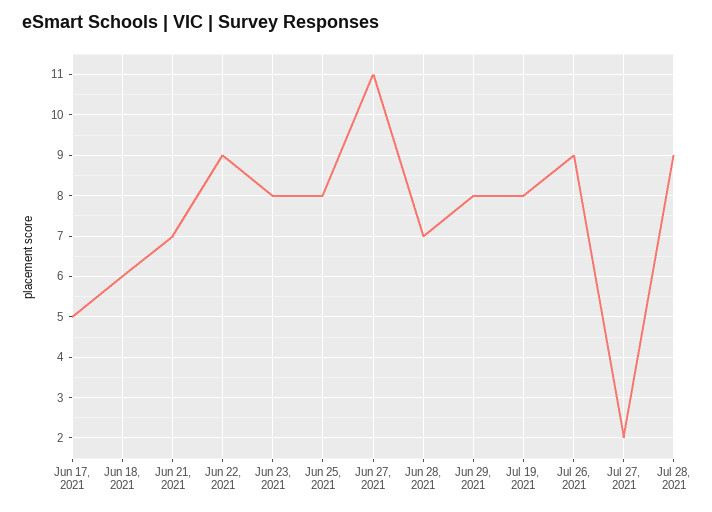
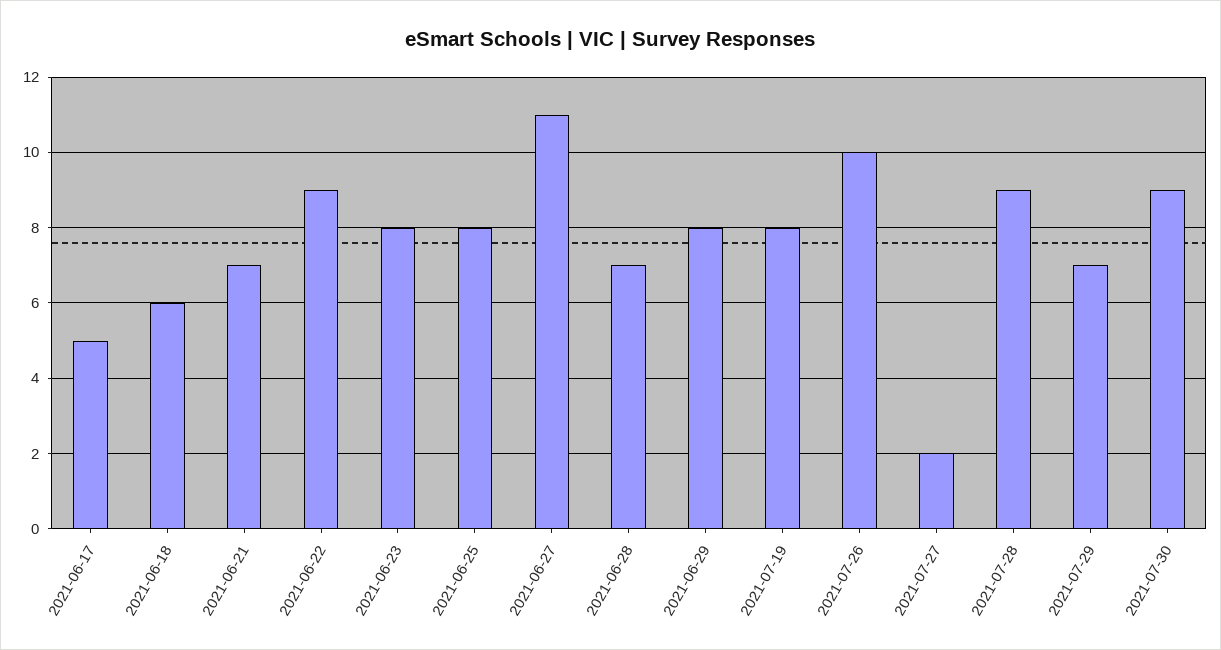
Jul 26, 2021: 9 -> 10
2021-07-29: none -> 7
2021-07-30: none -> 9

